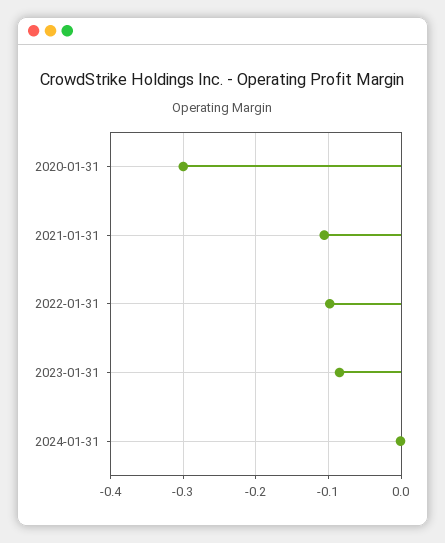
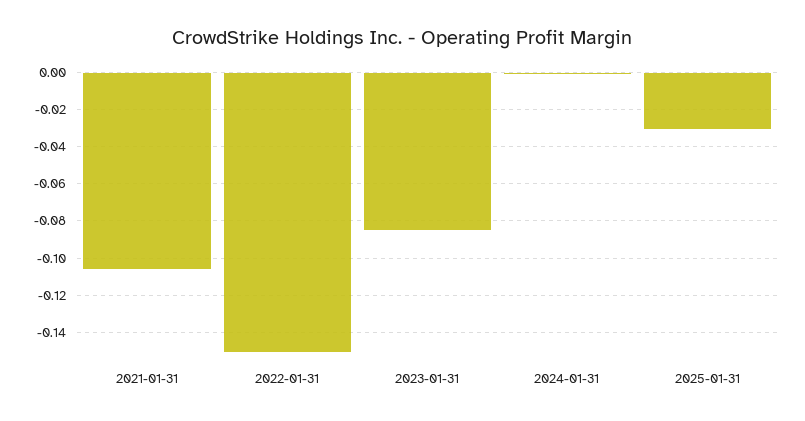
2020-01-31: -0.3 -> none
2022-01-31: -0.1 -> -0.15
2025-01-31: none -> -0.03

